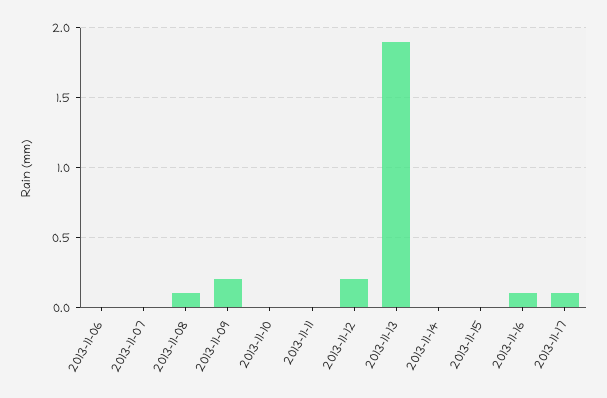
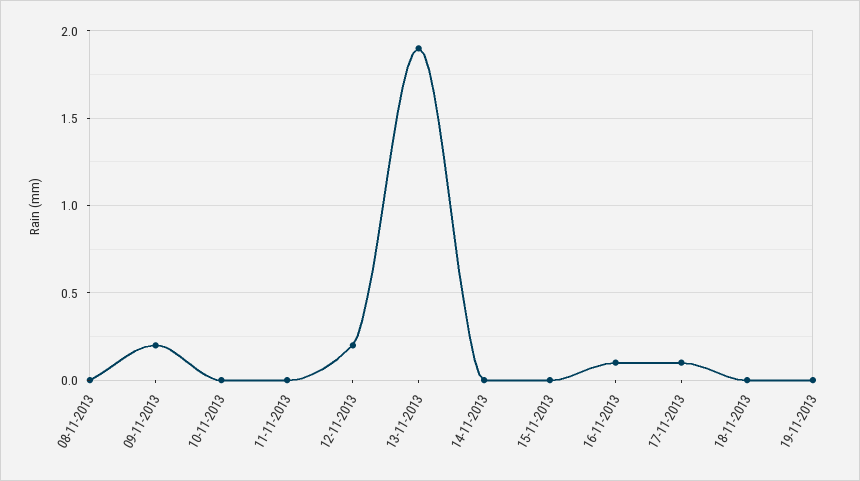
2013-11-06: 0 -> none
2013-11-07: 0 -> none
2013-11-08: 0.1 -> 0
18-11-2013: none -> 0
19-11-2013: none -> 0

